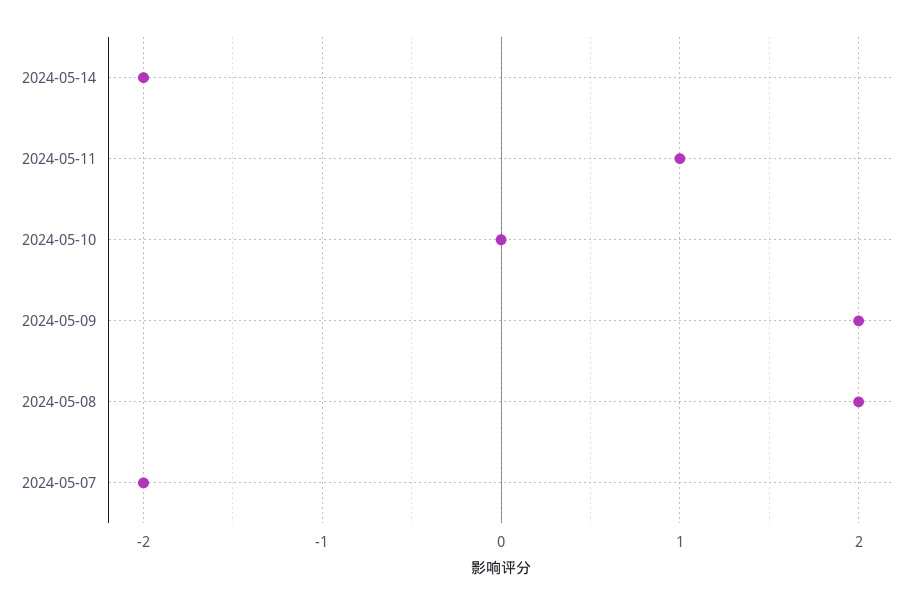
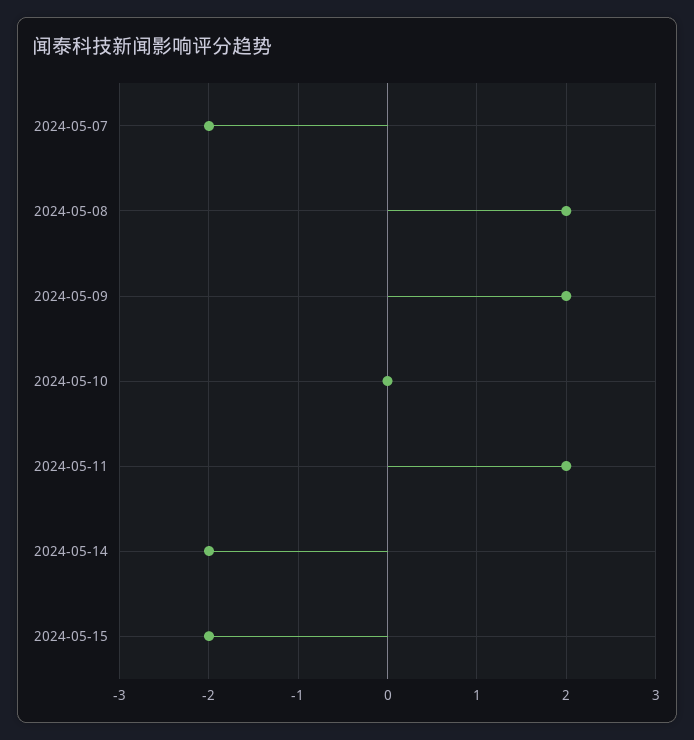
2024-05-11: 1 -> 2
2024-05-15: none -> -2

